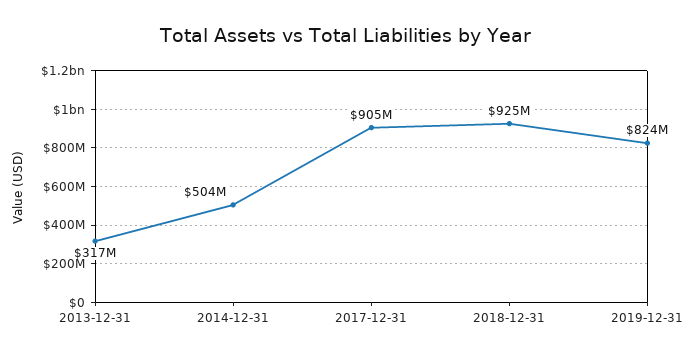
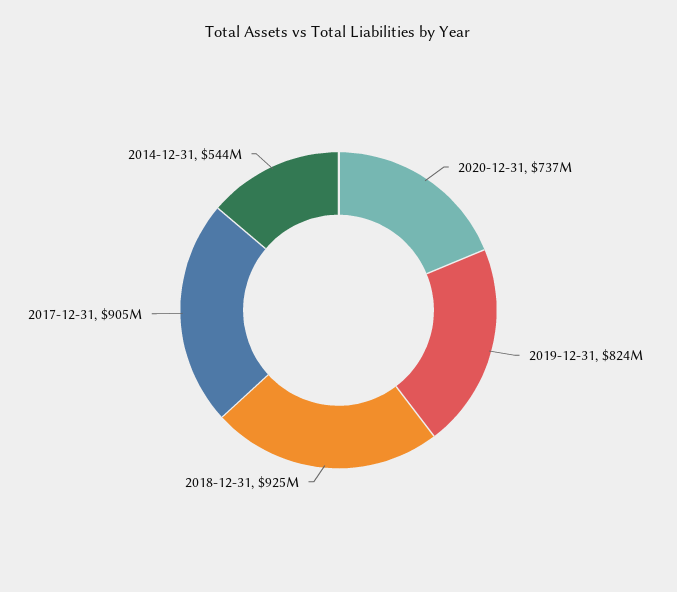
2013-12-31: 317000000 -> none
2014-12-31: 504000000 -> 544000000
2020-12-31: none -> 737000000

